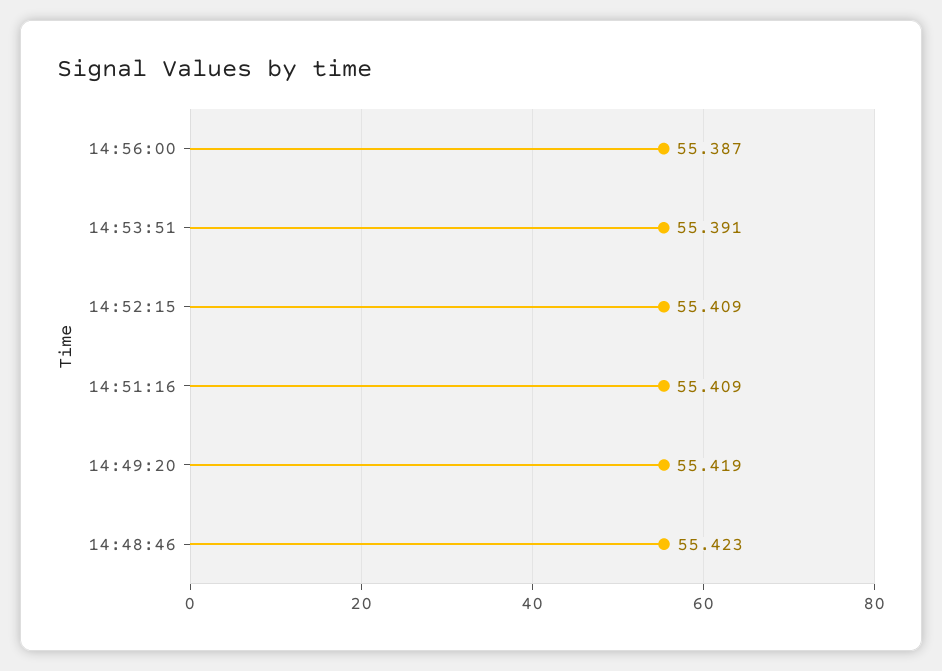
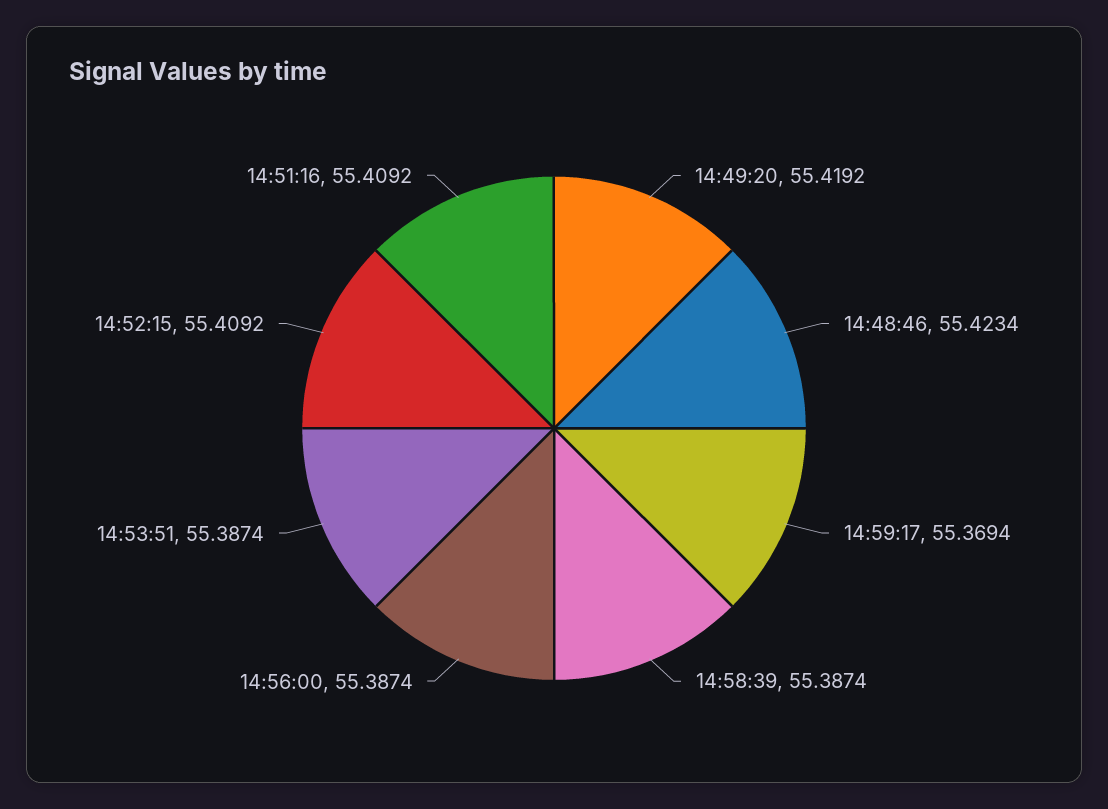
14:53:51: 55.391 -> 55.3874
14:59:17: none -> 55.3694
14:58:39: none -> 55.3874

